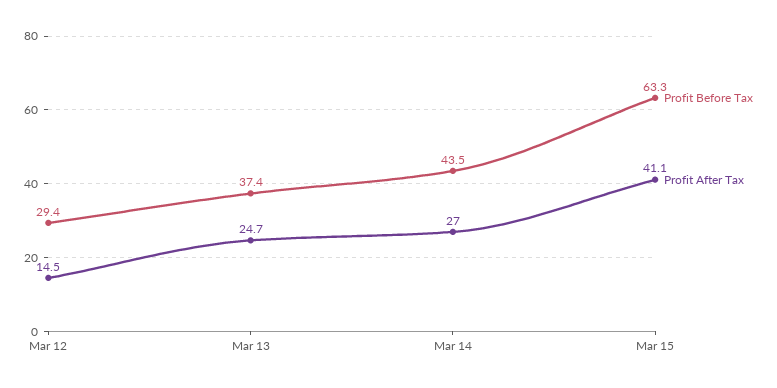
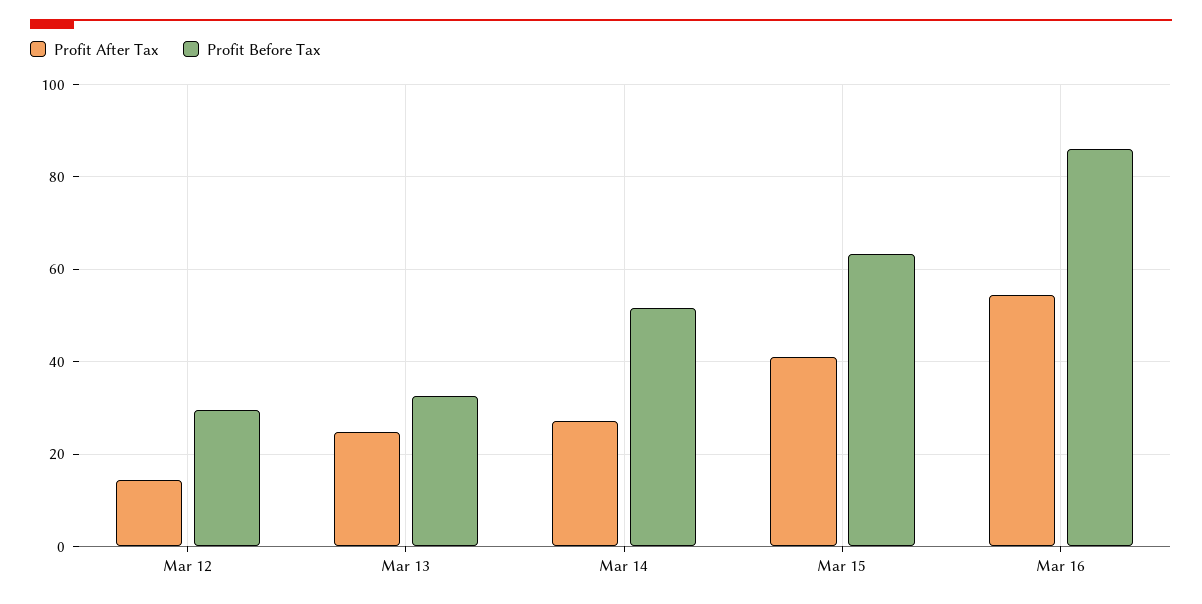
Profit Before Tax, Mar 13: 37.4 -> 32
Profit Before Tax, Mar 14: 43.5 -> 52
Profit After Tax, Mar 16: none -> 54
Profit Before Tax, Mar 16: none -> 86

